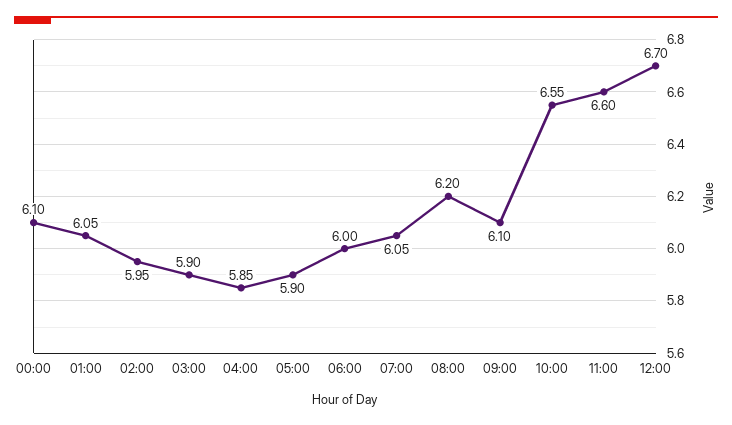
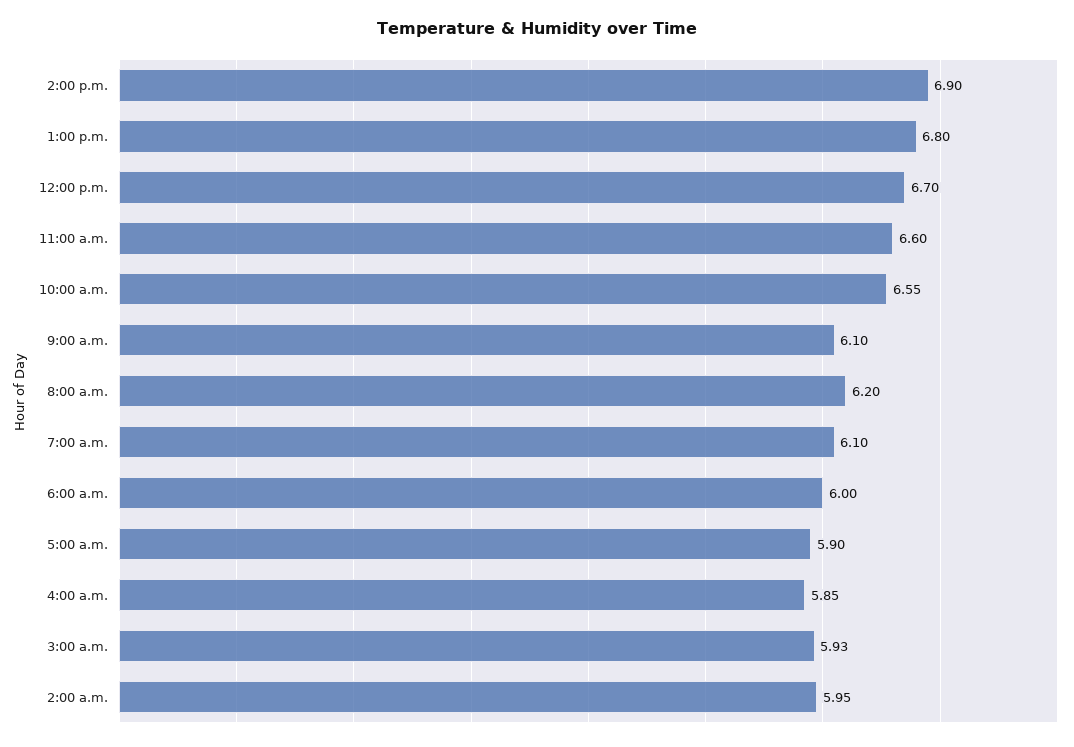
00:00: 6.1 -> none
01:00: 6.05 -> none
03:00: 5.9 -> 5.93
07:00: 6.05 -> 6.1
2:00 p.m.: none -> 6.9
1:00 p.m.: none -> 6.8

